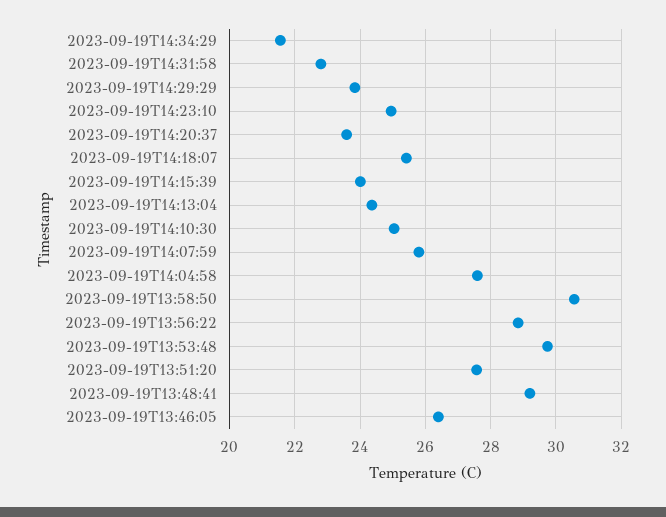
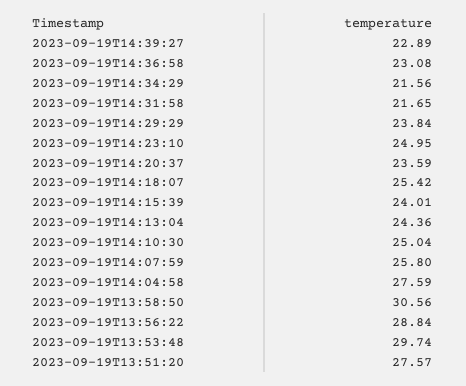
2023-09-19T14:31:58: 22.8 -> 21.65
2023-09-19T13:48:41: 29.2 -> none
2023-09-19T13:46:05: 26.4 -> none
2023-09-19T14:39:27: none -> 22.89
2023-09-19T14:36:58: none -> 23.08

